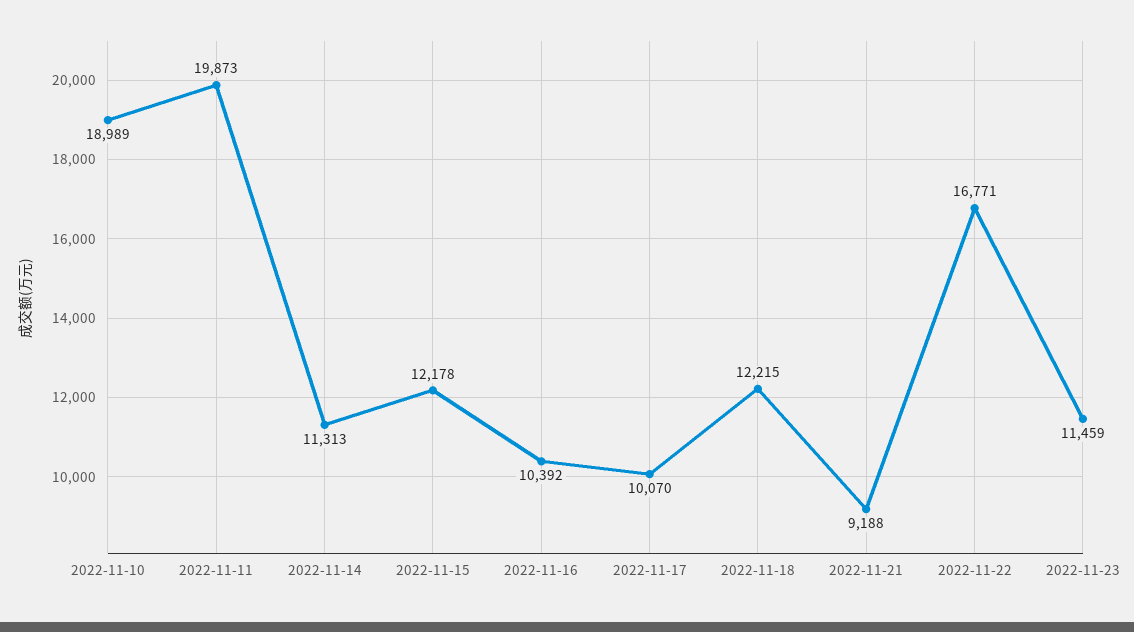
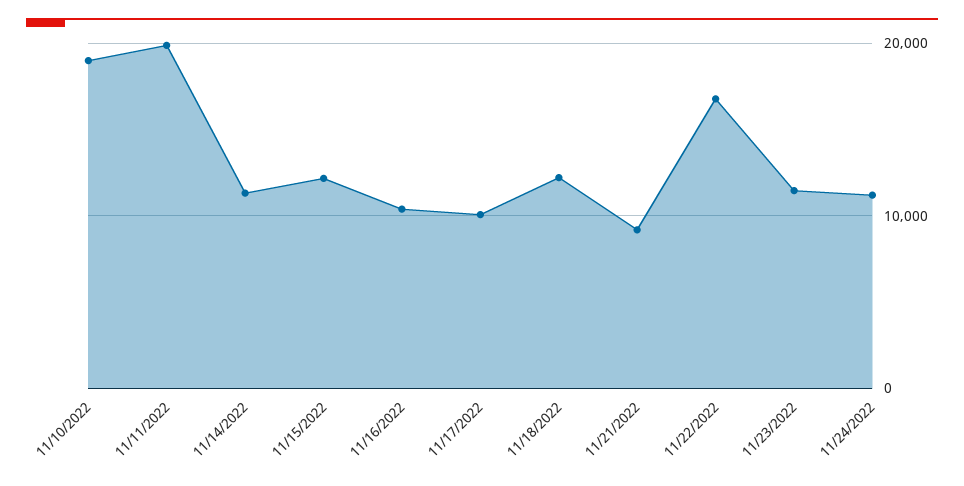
11/24/2022: none -> 11000

